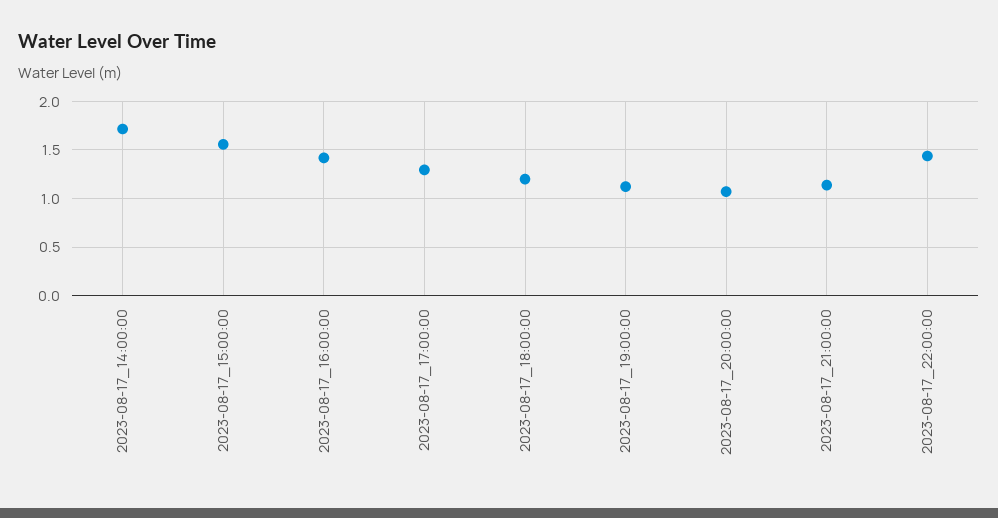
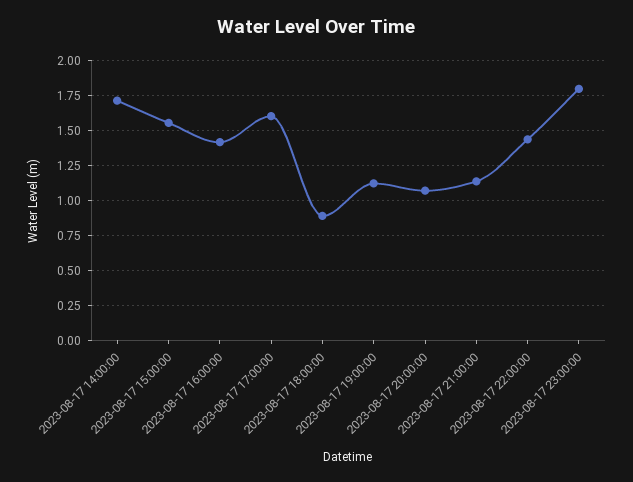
2023-08-17_17:00:00: 1.3 -> 1.6
2023-08-17_18:00:00: 1.2 -> 0.9
2023-08-17 23:00:00: none -> 1.8

